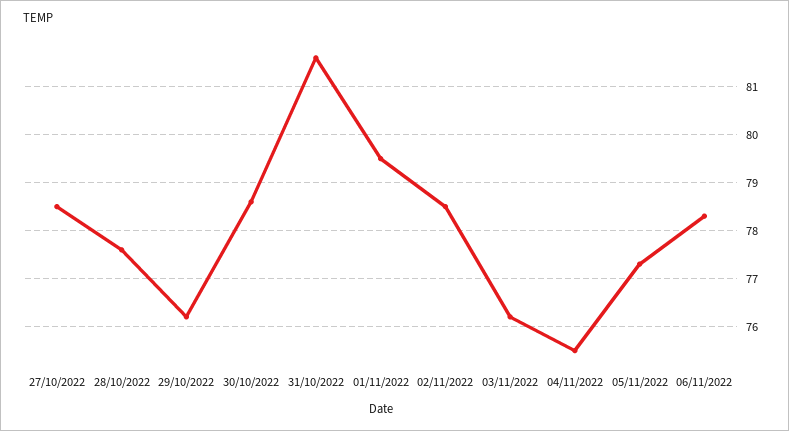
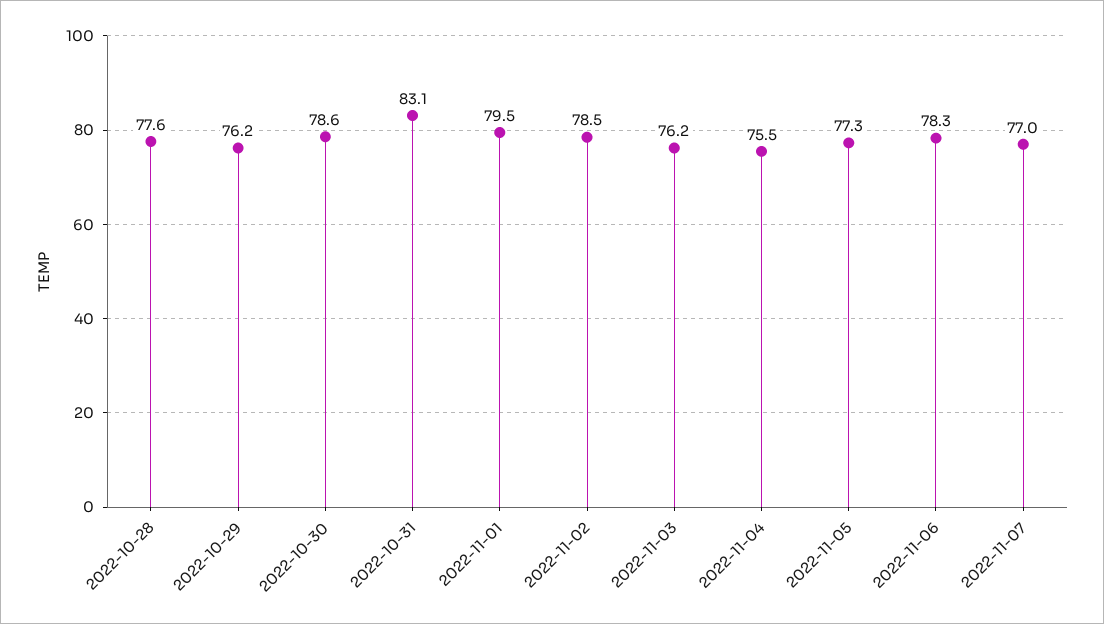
27/10/2022: 78.5 -> none
31/10/2022: 81.5 -> 83.1
2022-11-07: none -> 77

